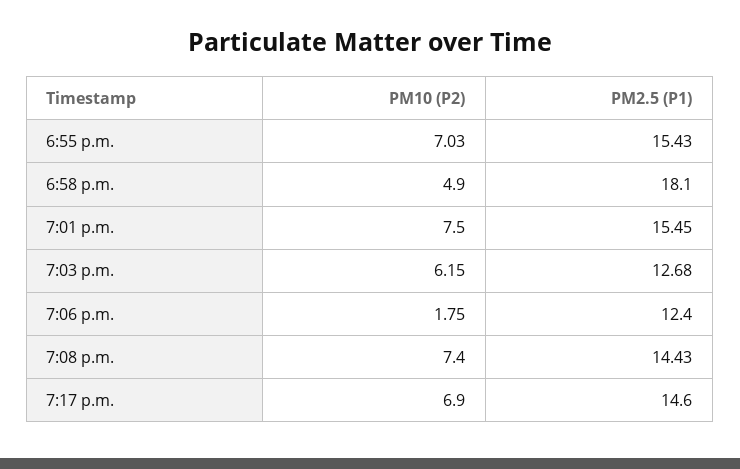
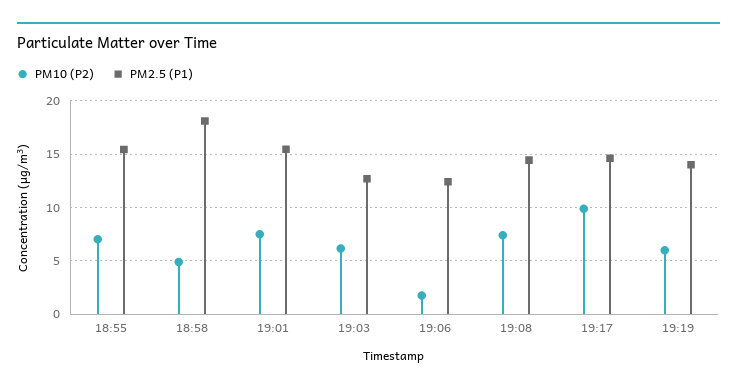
PM10 (P2), 7:17 p.m.: 6.9 -> 10
PM10 (P2), 19:19: none -> 6
PM2.5 (P1), 19:19: none -> 14

